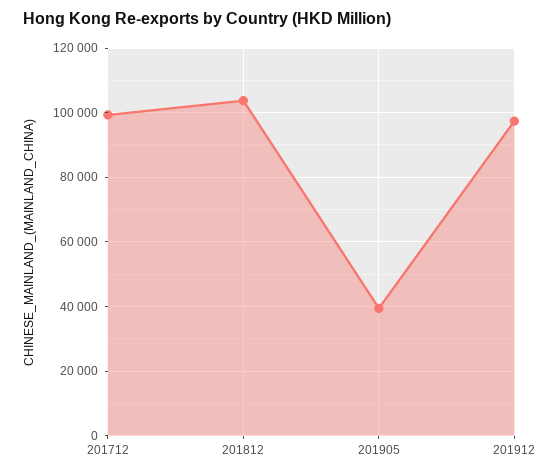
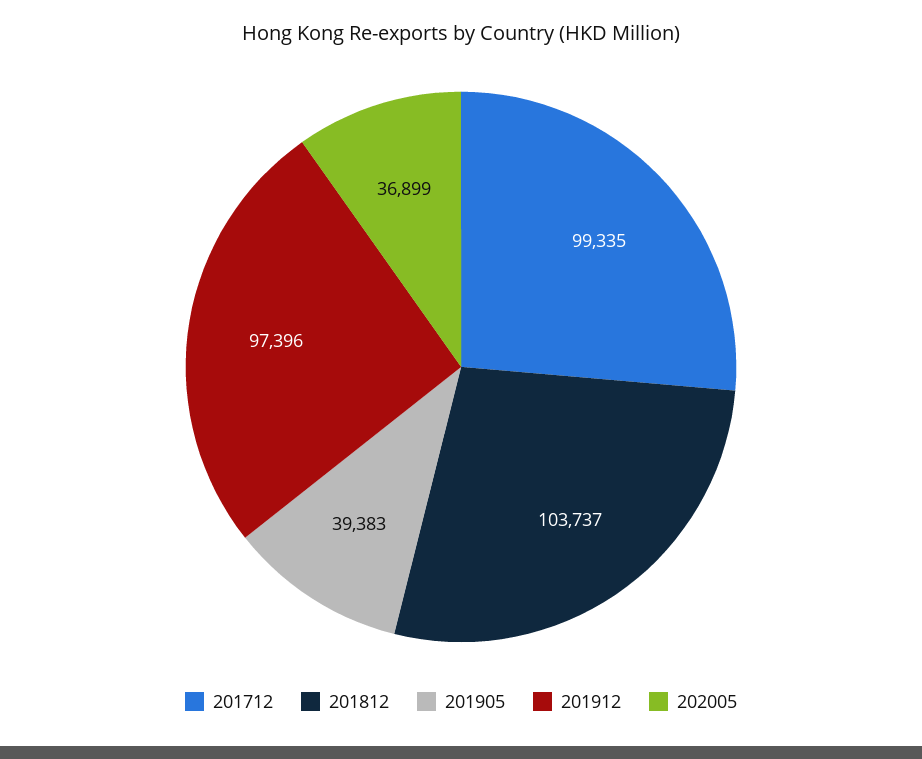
202005: none -> 36899

